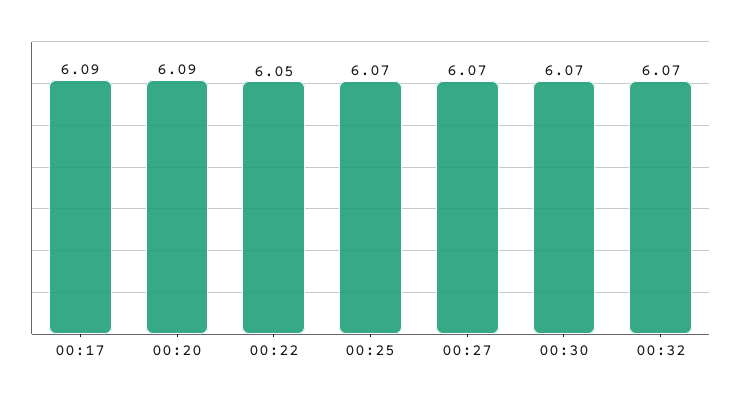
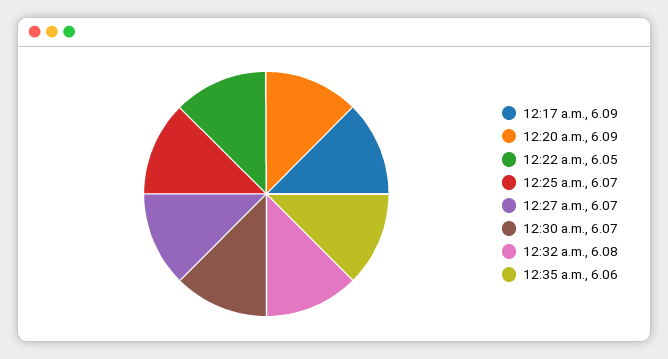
00:32: 6.07 -> 6.08
12:35 a.m.: none -> 6.06

